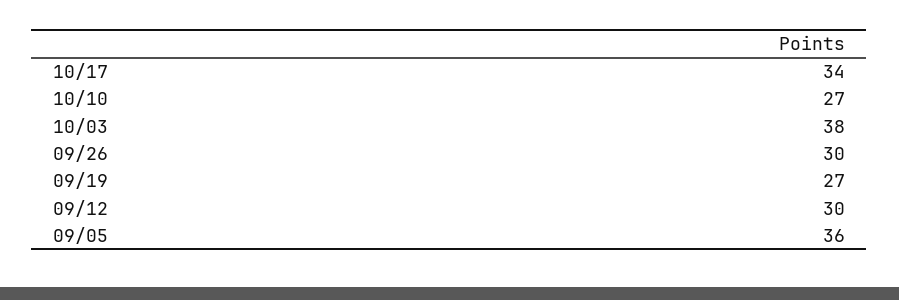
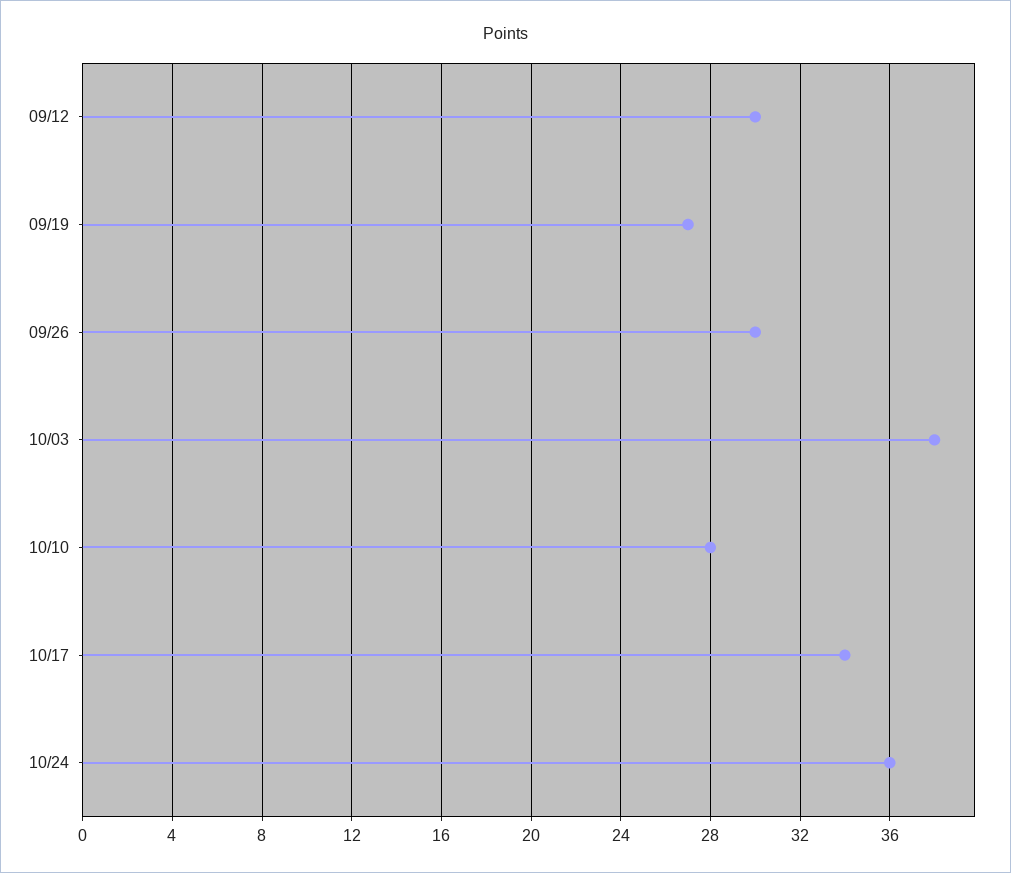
10/10: 27 -> 28
09/05: 36 -> none
10/24: none -> 36

